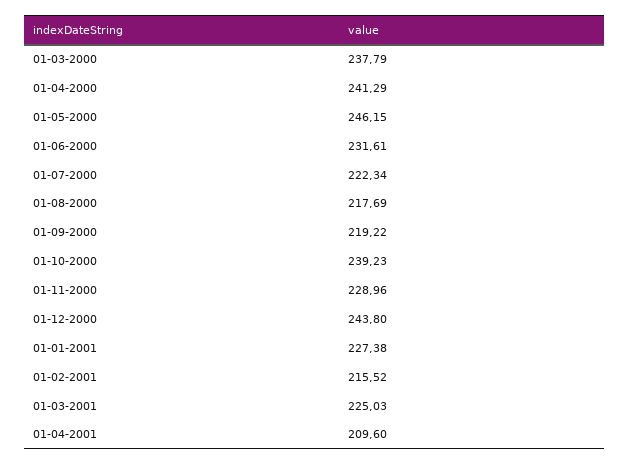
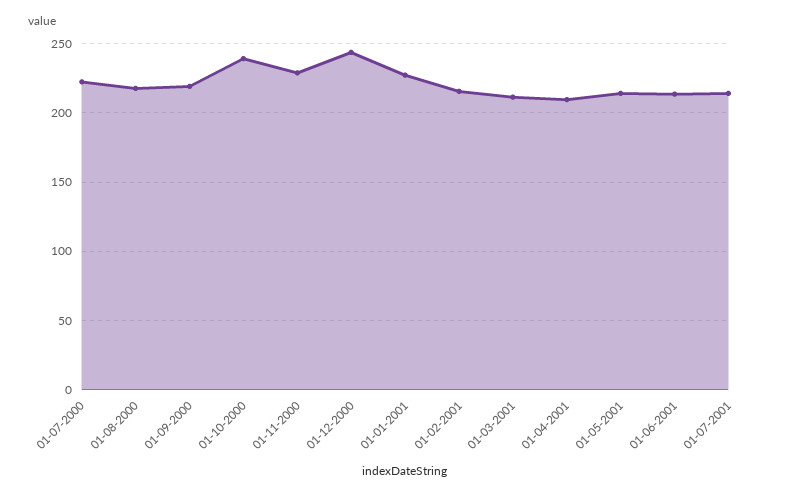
01-03-2000: 237.79 -> none
01-04-2000: 241.29 -> none
01-05-2000: 246.15 -> none
01-06-2000: 231.61 -> none
01-03-2001: 225.03 -> 210
01-05-2001: none -> 215
01-06-2001: none -> 215
01-07-2001: none -> 215

